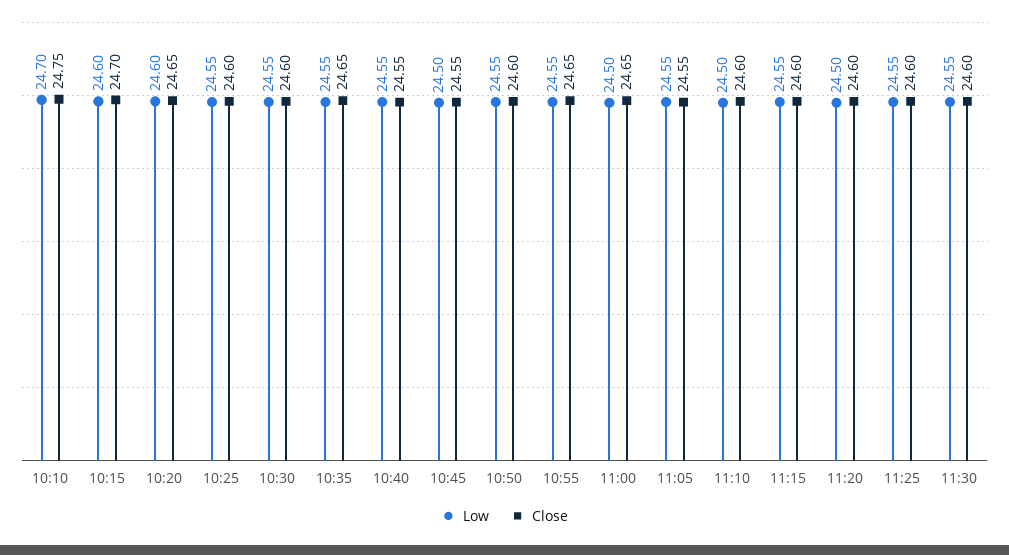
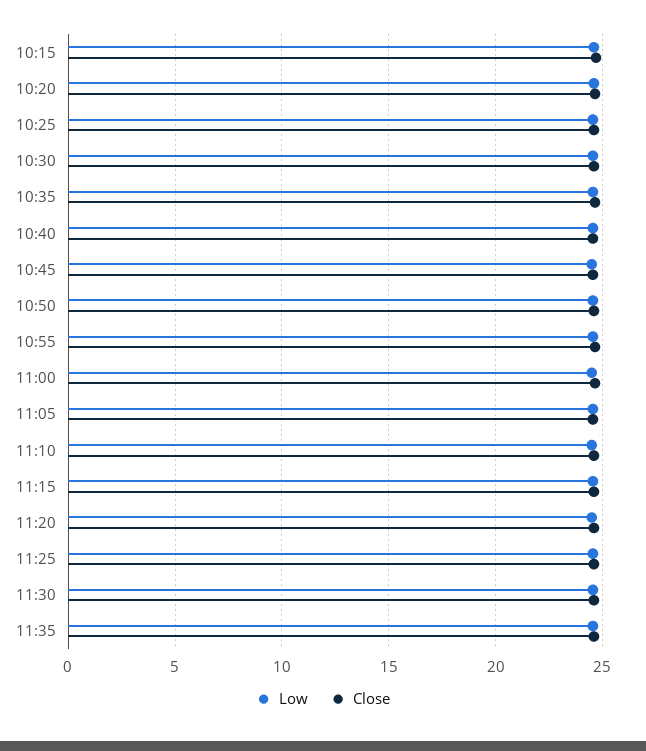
Low, 10:10: 24.7 -> none
Close, 10:10: 24.75 -> none
Low, 11:35: none -> 24.5
Close, 11:35: none -> 24.5

